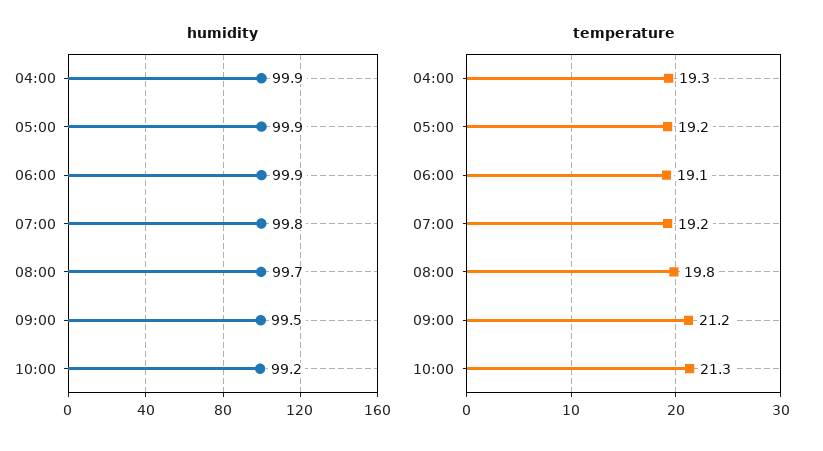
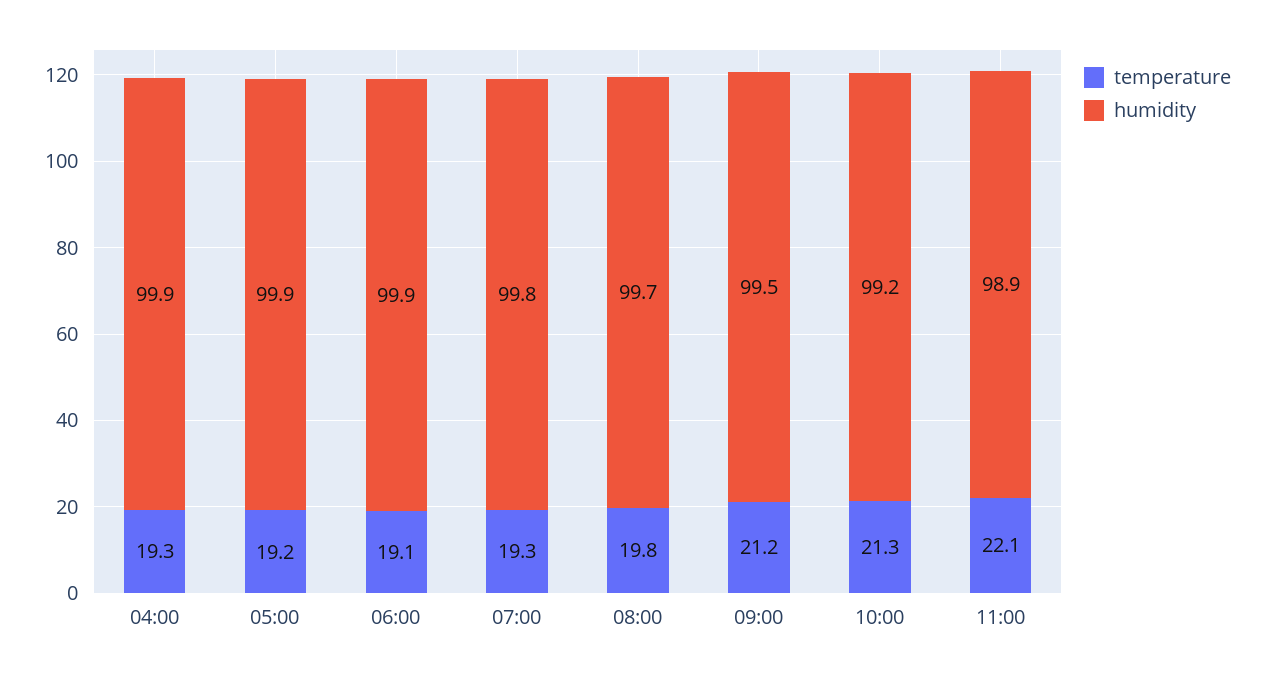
temperature, 07:00: 19.2 -> 19.3
temperature, 11:00: none -> 22.1
humidity, 11:00: none -> 98.9

